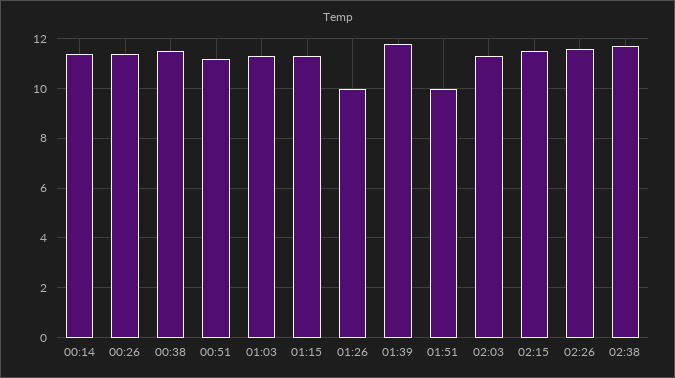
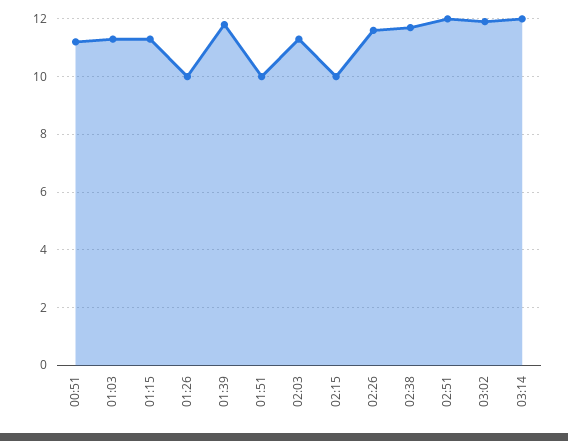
00:14: 11.5 -> none
00:26: 11.5 -> none
00:38: 11.5 -> none
02:15: 11.5 -> 10
02:51: none -> 12
03:02: none -> 12
03:14: none -> 12

